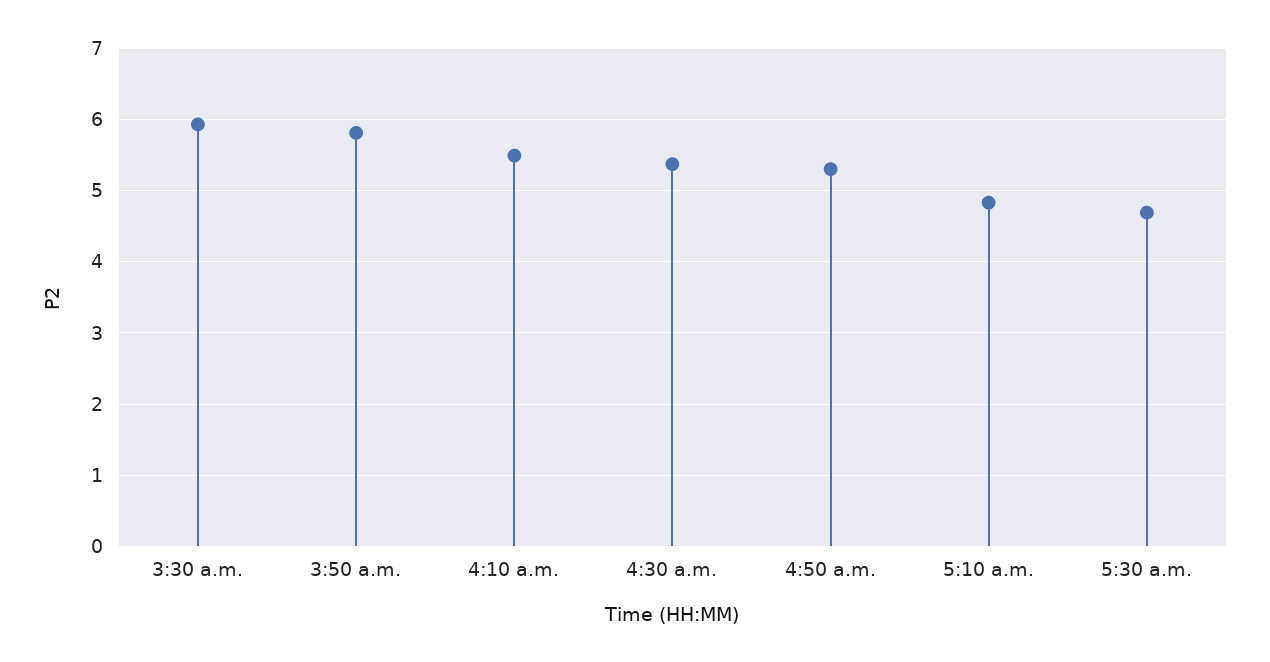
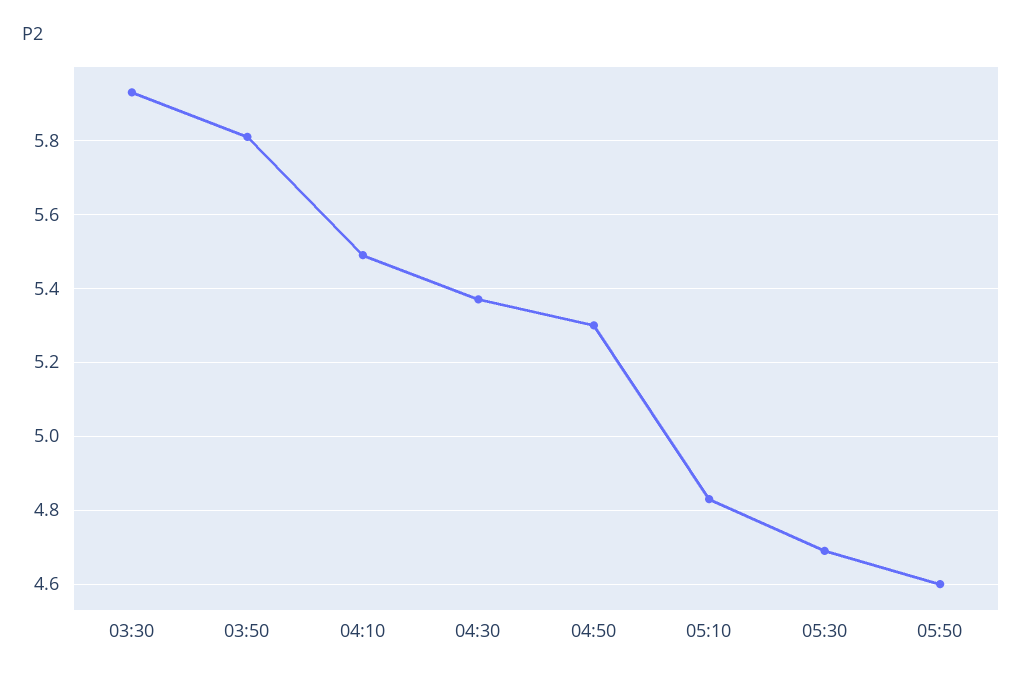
05:50: none -> 4.6

